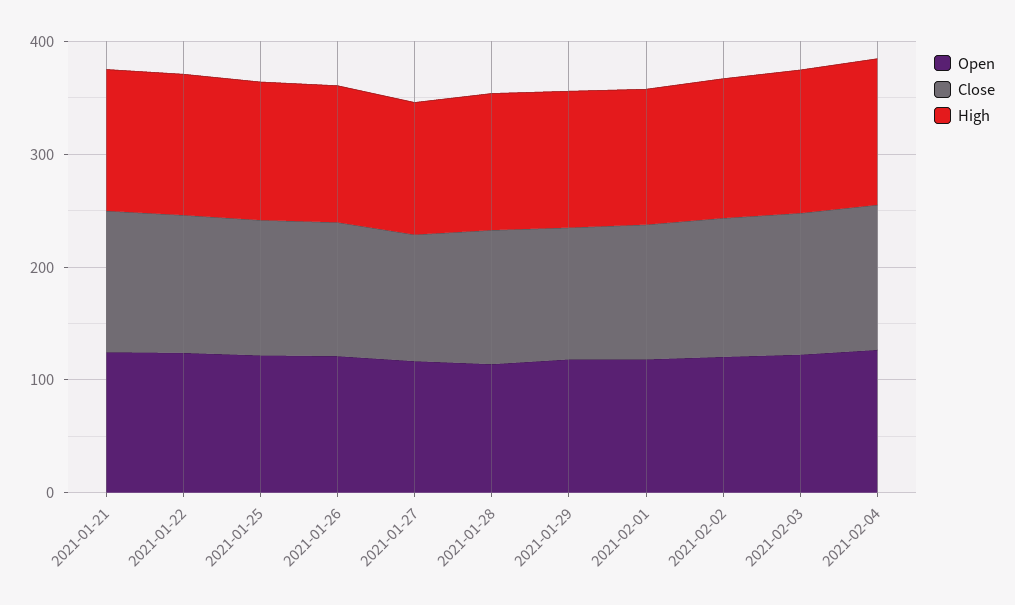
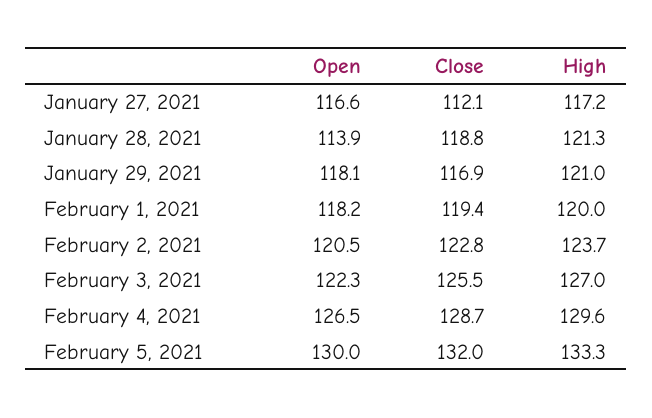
Open, 2021-01-21: 120 -> none
Close, 2021-01-21: 120 -> none
High, 2021-01-21: 120 -> none
Open, 2021-01-22: 120 -> none
Close, 2021-01-22: 120 -> none
High, 2021-01-22: 120 -> none
Open, 2021-01-25: 120 -> none
Close, 2021-01-25: 120 -> none
High, 2021-01-25: 120 -> none
Open, 2021-01-26: 120 -> none
Close, 2021-01-26: 120 -> none
High, 2021-01-26: 120 -> none
Open, February 5, 2021: none -> 130
Close, February 5, 2021: none -> 132
High, February 5, 2021: none -> 133.3

